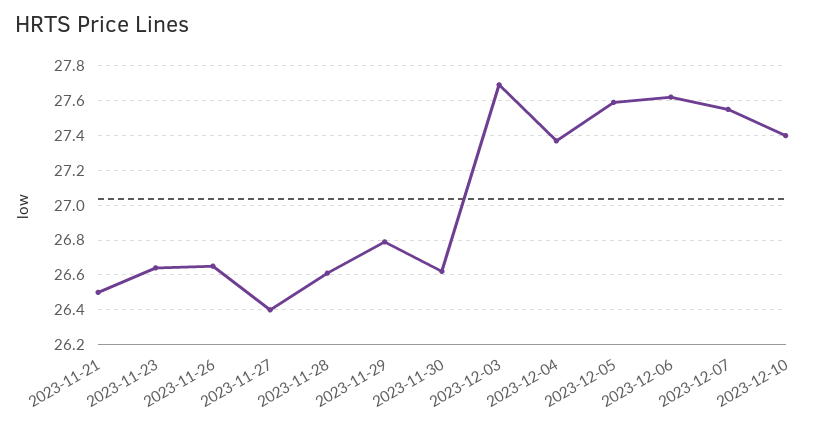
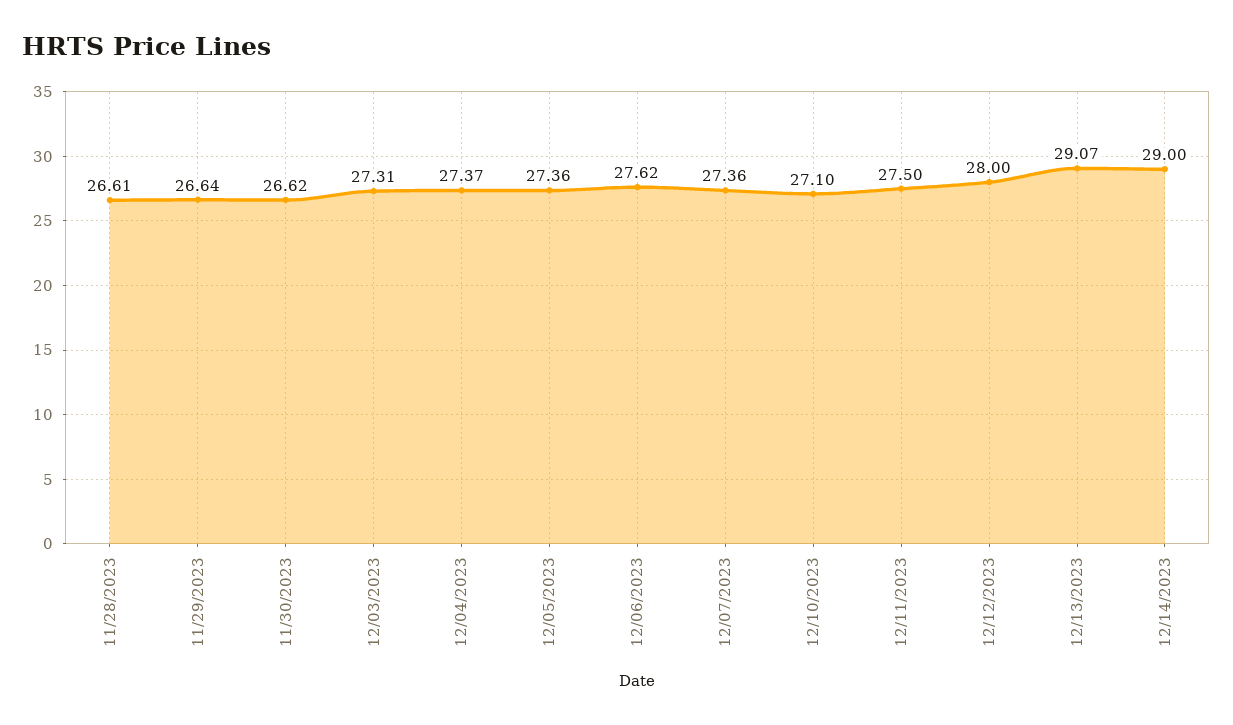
2023-11-21: 26.5 -> none
2023-11-23: 26.65 -> none
2023-11-26: 26.65 -> none
2023-11-27: 26.4 -> none
2023-11-29: 26.8 -> 26.64
2023-12-03: 27.7 -> 27.31
2023-12-05: 27.6 -> 27.36
2023-12-07: 27.55 -> 27.36
2023-12-10: 27.4 -> 27.1
12/11/2023: none -> 27.5
12/12/2023: none -> 28
12/13/2023: none -> 29.07
12/14/2023: none -> 29

